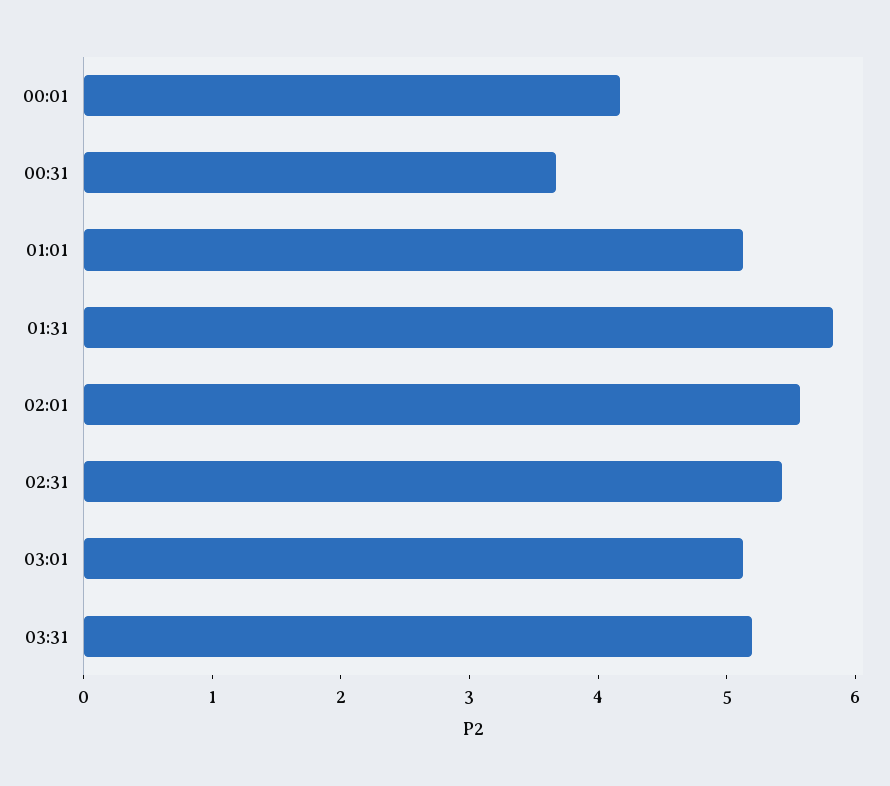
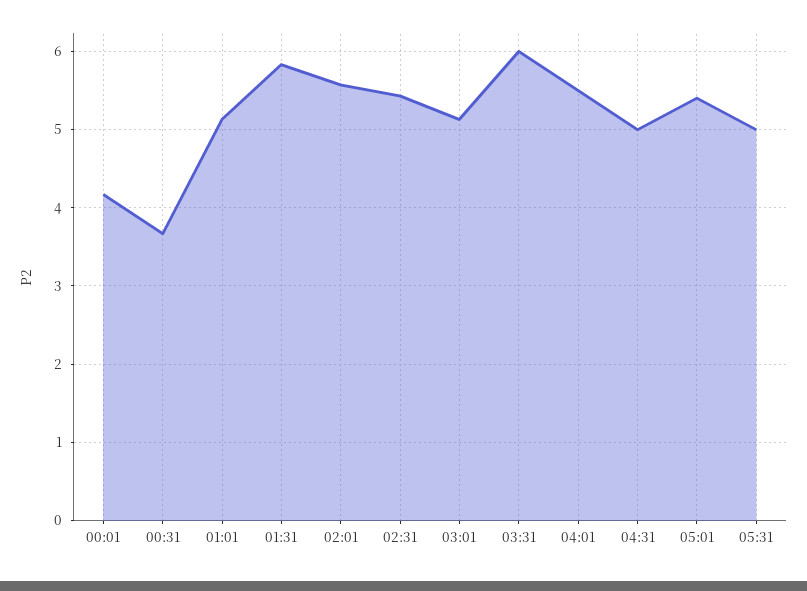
03:31: 5.2 -> 6
04:01: none -> 5.5
04:31: none -> 5
05:01: none -> 5.4
05:31: none -> 5

